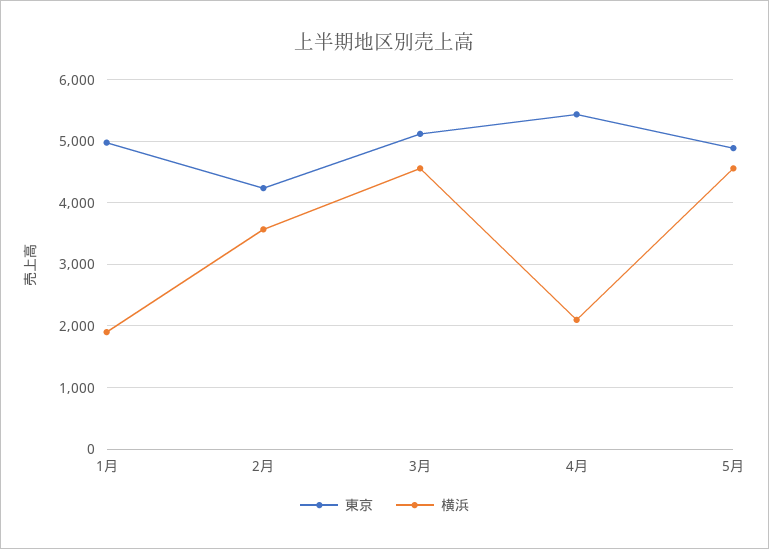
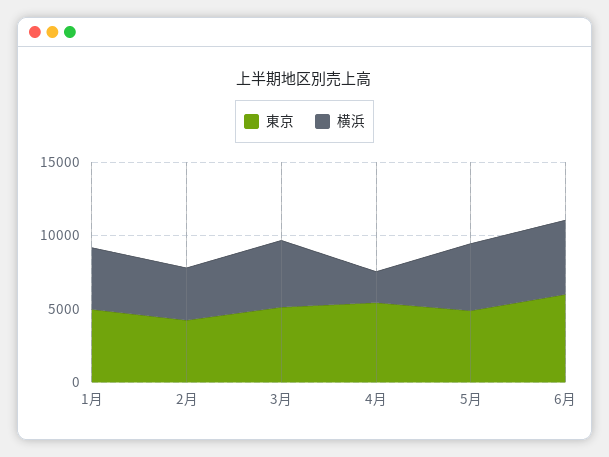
横浜, 1月: 1900 -> 4000
東京, 6月: none -> 6000
横浜, 6月: none -> 5000

